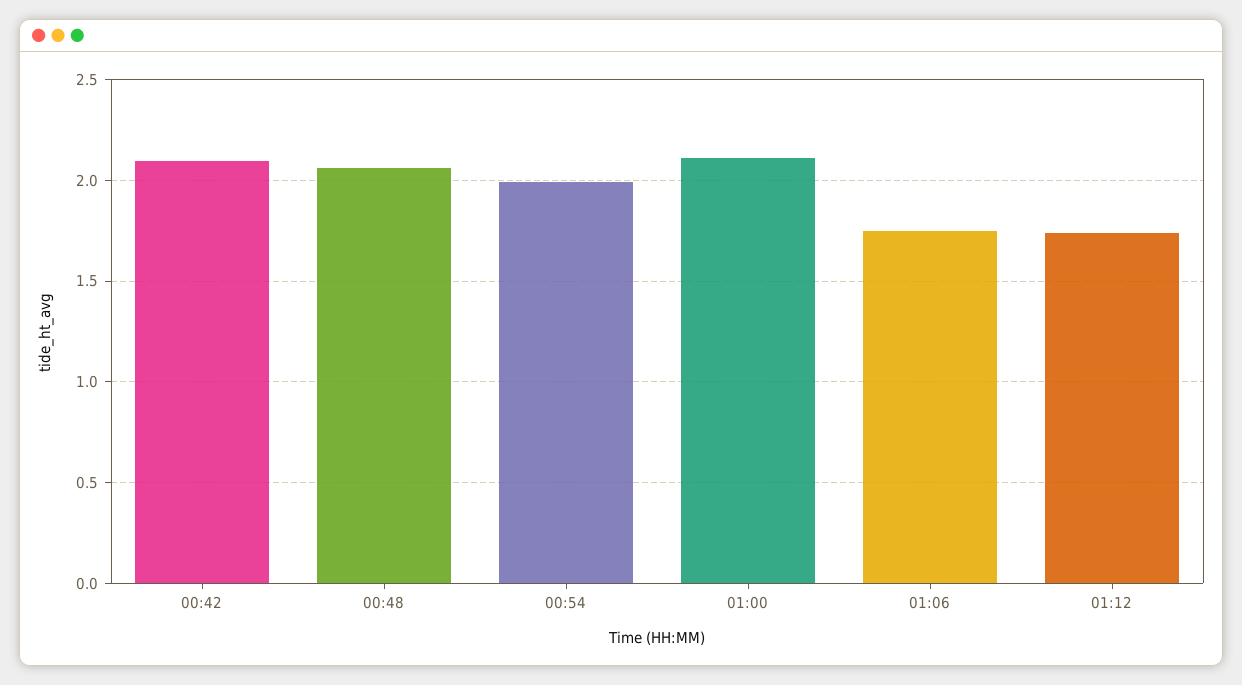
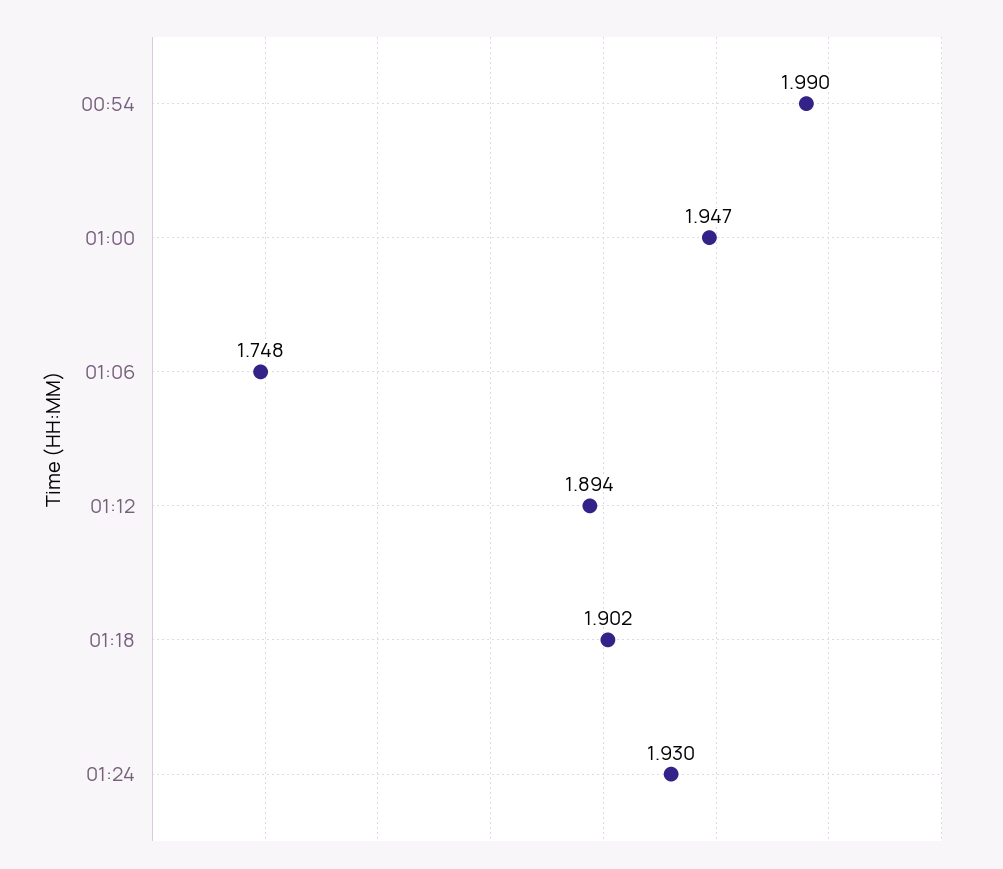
00:42: 2.1 -> none
00:48: 2.05 -> none
01:00: 2.1 -> 1.947
01:12: 1.75 -> 1.894
01:18: none -> 1.902
01:24: none -> 1.93

